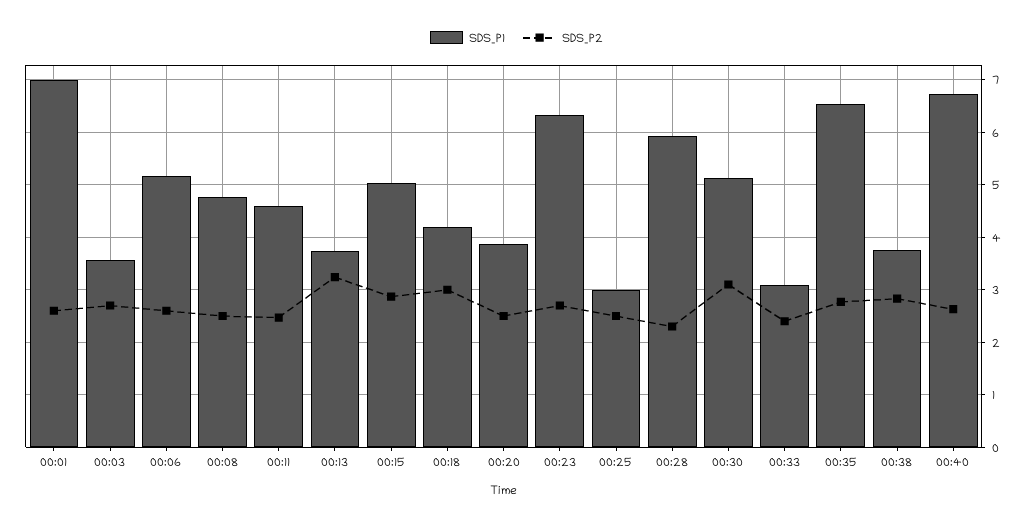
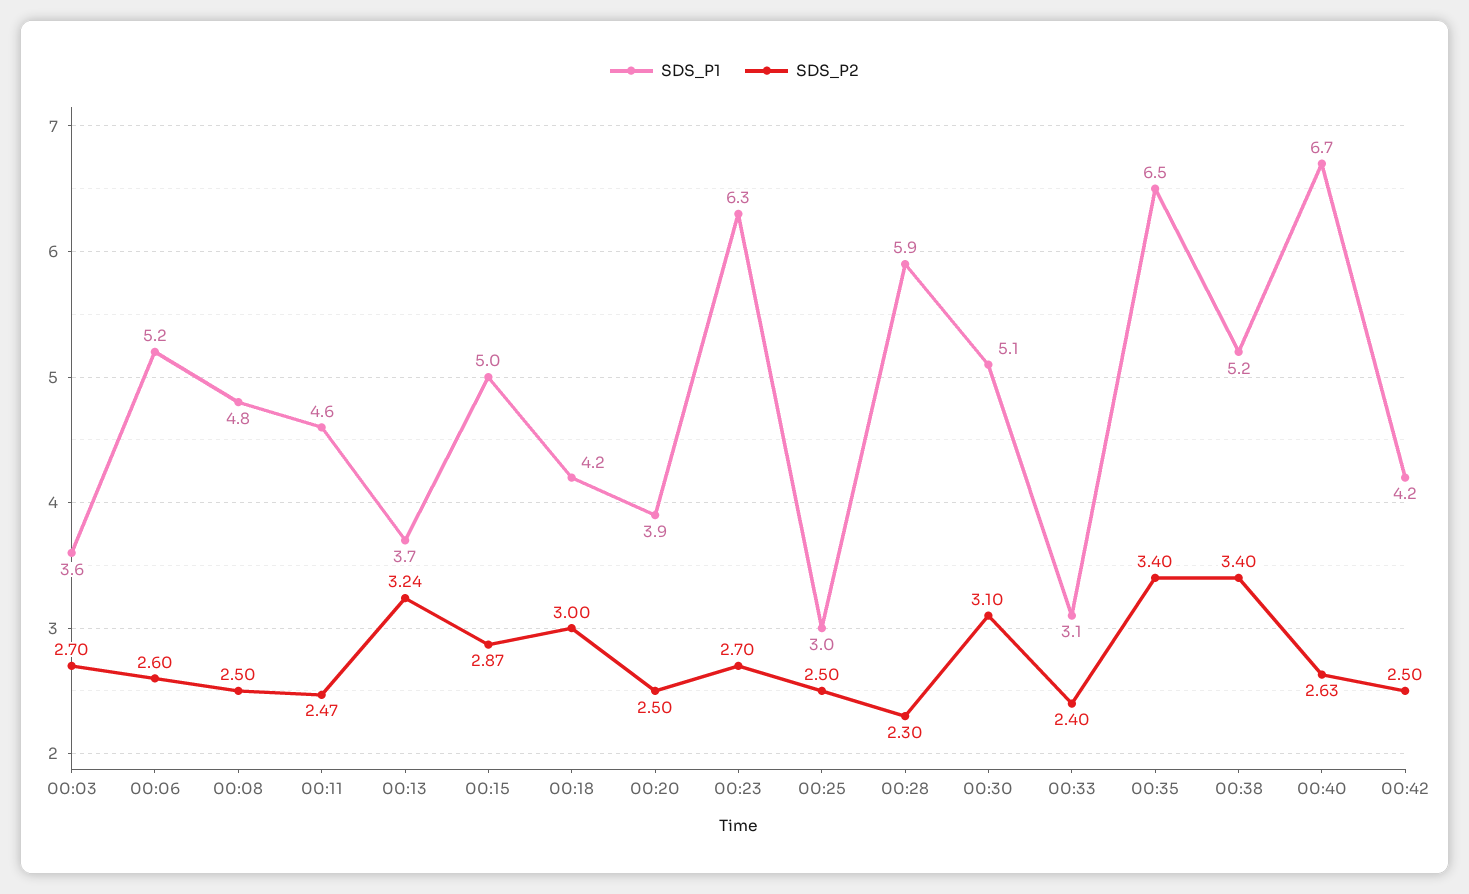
SDS_P1, 00:01: 7 -> none
SDS_P2, 00:01: 2.6 -> none
SDS_P2, 00:35: 2.8 -> 3.4
SDS_P1, 00:38: 3.8 -> 5.2
SDS_P2, 00:38: 2.8 -> 3.4
SDS_P1, 00:42: none -> 4.2
SDS_P2, 00:42: none -> 2.5

